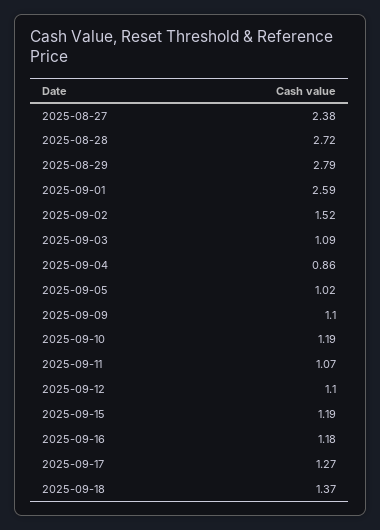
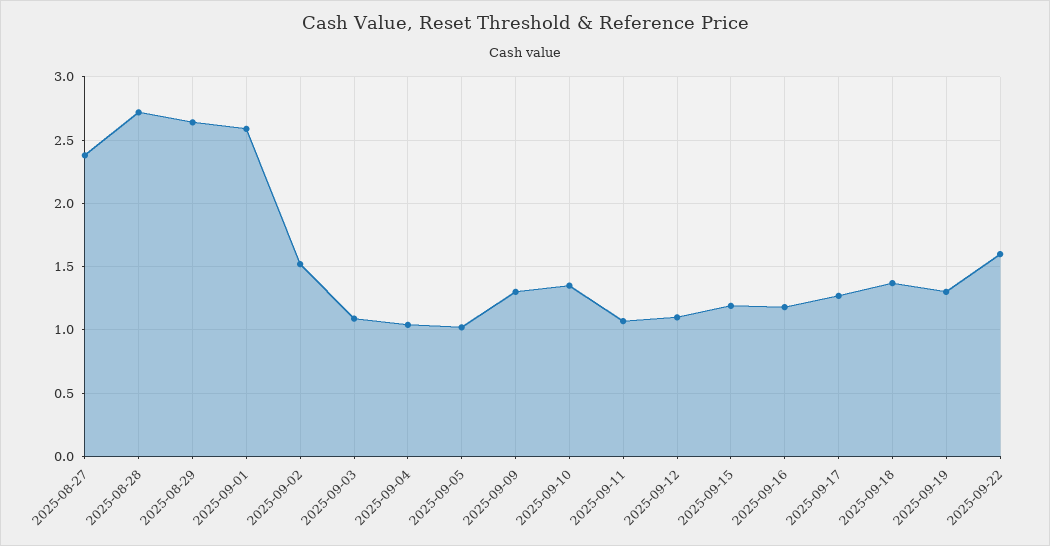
2025-08-29: 2.79 -> 2.65
2025-09-04: 0.86 -> 1.05
2025-09-09: 1.1 -> 1.3
2025-09-10: 1.19 -> 1.35
2025-09-19: none -> 1.3
2025-09-22: none -> 1.6

